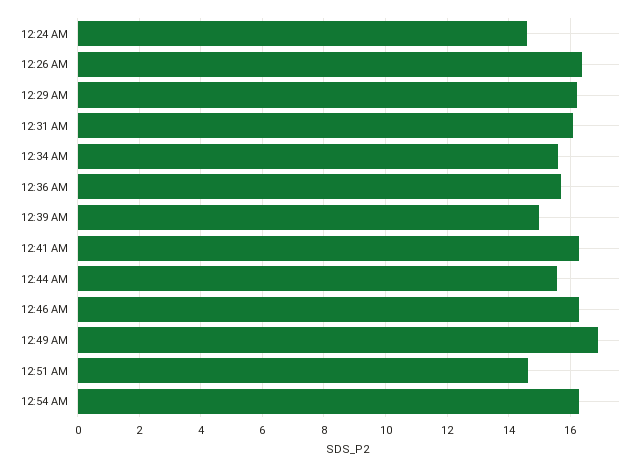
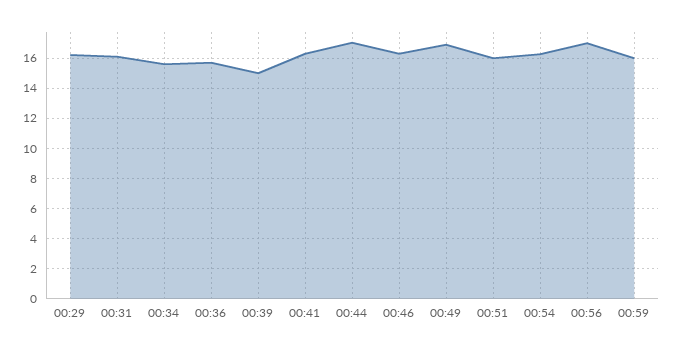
12:24 AM: 14.6 -> none
12:26 AM: 16.4 -> none
12:44 AM: 15.6 -> 17
12:51 AM: 14.6 -> 16
00:56: none -> 17
00:59: none -> 16

